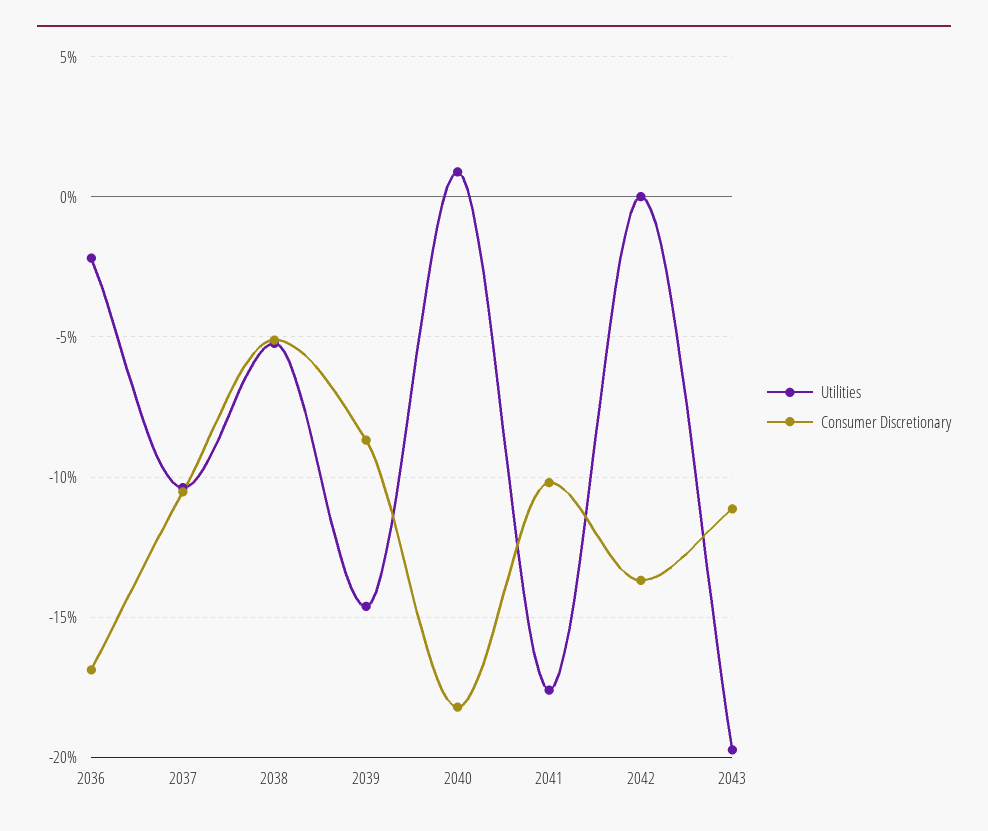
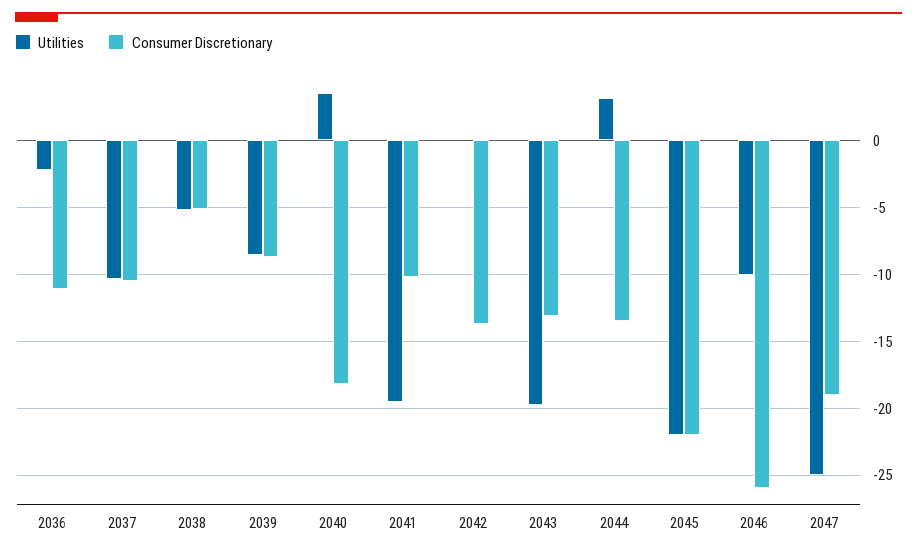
Consumer Discretionary, 2036: -17 -> -11
Utilities, 2039: -14.5 -> -8.5
Utilities, 2040: 1 -> 3.5
Utilities, 2041: -17.5 -> -19.5
Consumer Discretionary, 2043: -11 -> -13
Utilities, 2044: none -> 3
Consumer Discretionary, 2044: none -> -13.5
Utilities, 2045: none -> -22
Consumer Discretionary, 2045: none -> -22
Utilities, 2046: none -> -10
Consumer Discretionary, 2046: none -> -26
Utilities, 2047: none -> -25
Consumer Discretionary, 2047: none -> -19

